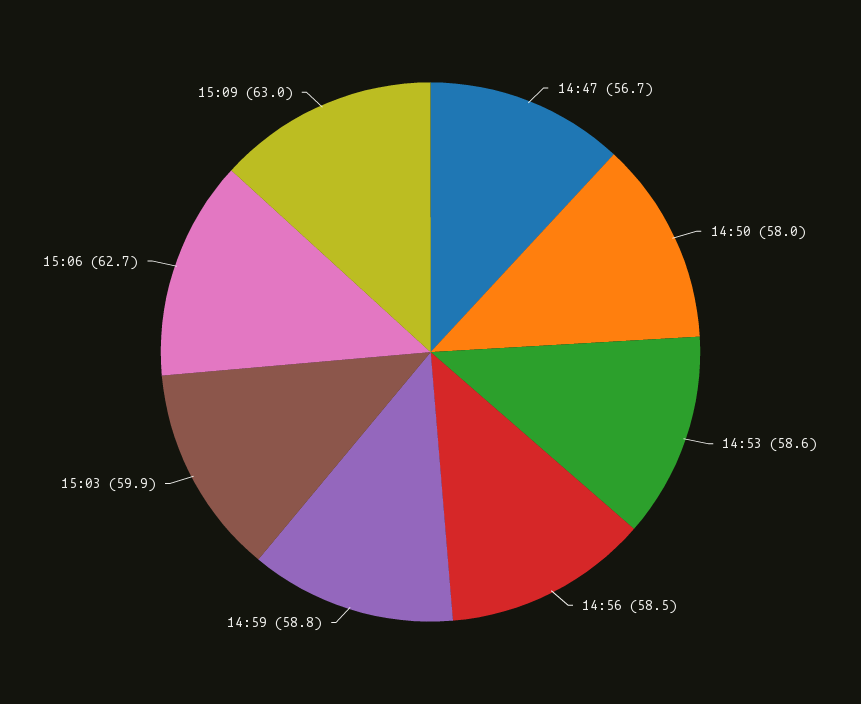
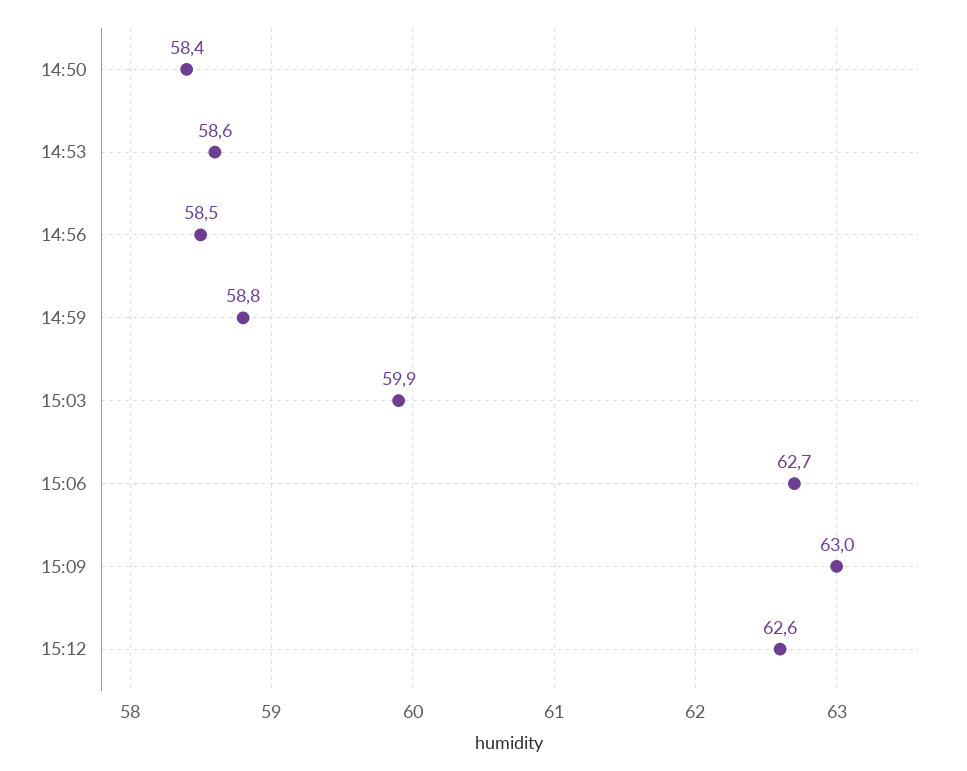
14:47: 56.7 -> none
14:50: 58 -> 58.4
15:12: none -> 62.6

